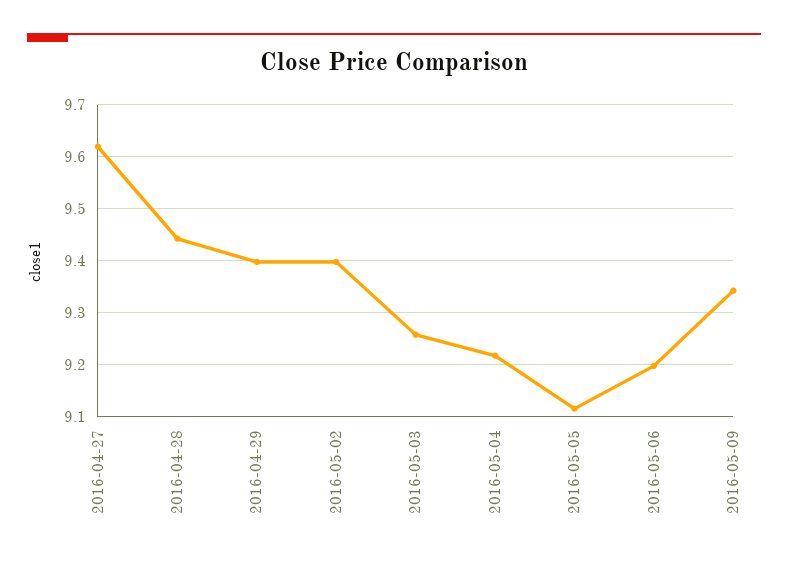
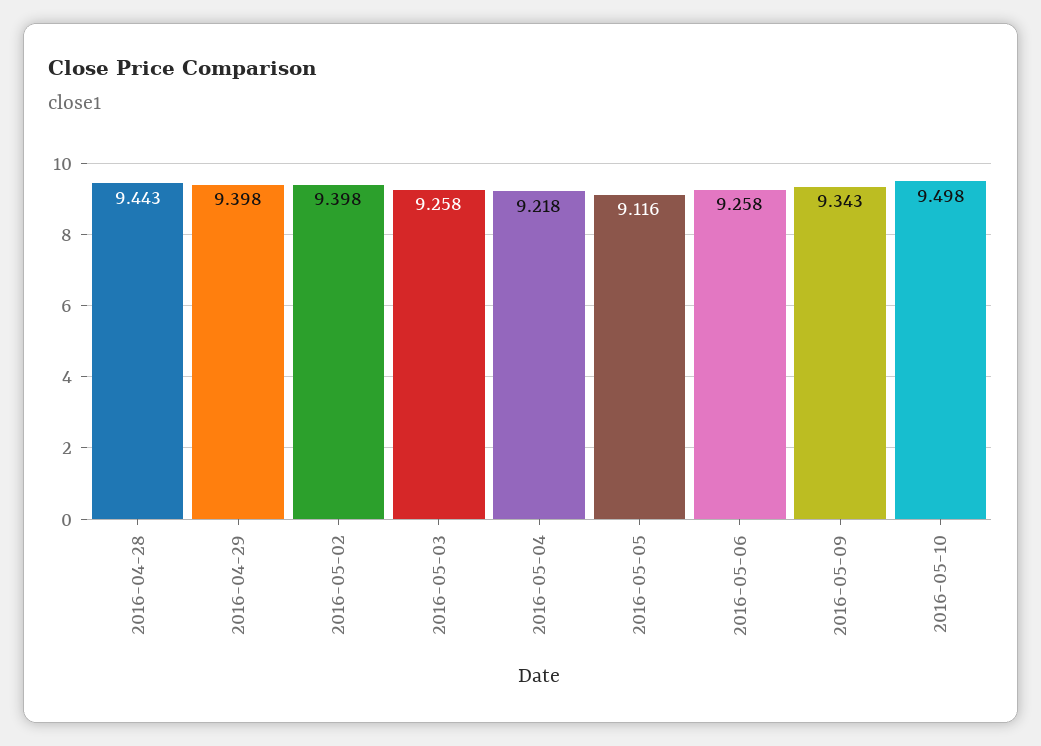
2016-04-27: 9.62 -> none
2016-05-06: 9.2 -> 9.258
2016-05-10: none -> 9.498

